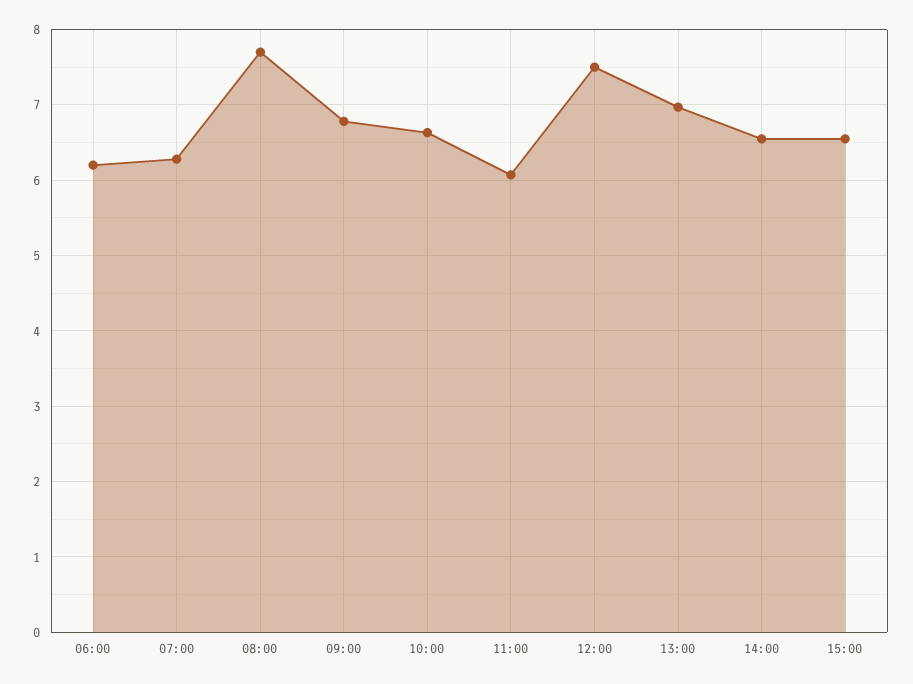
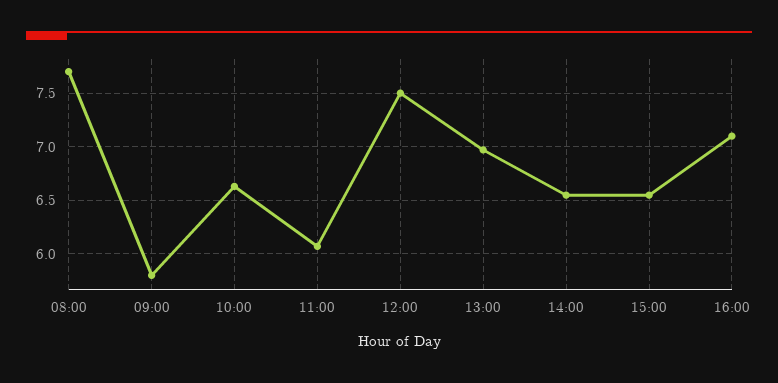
06:00: 6.2 -> none
07:00: 6.3 -> none
09:00: 6.8 -> 5.8
16:00: none -> 7.1

